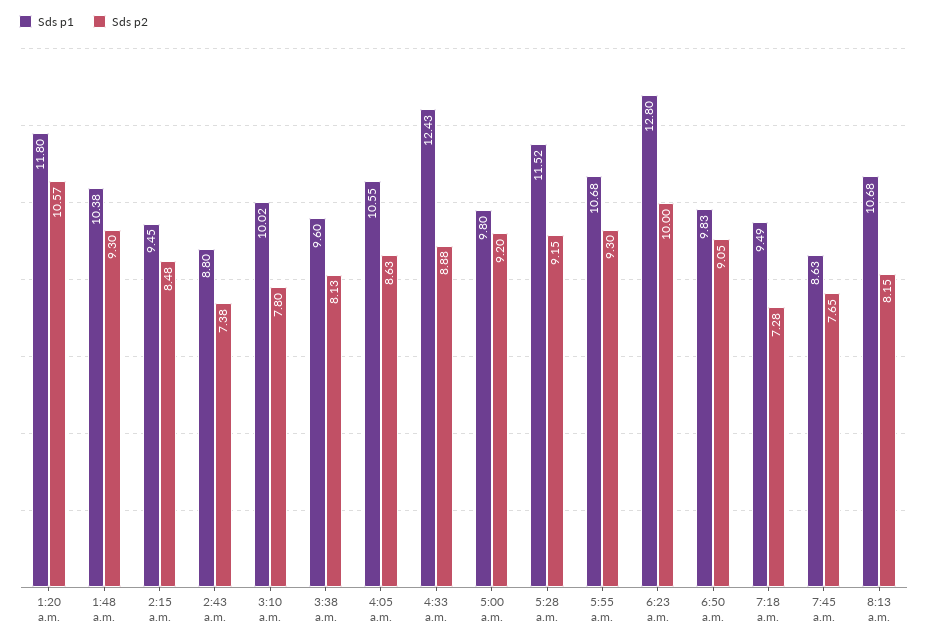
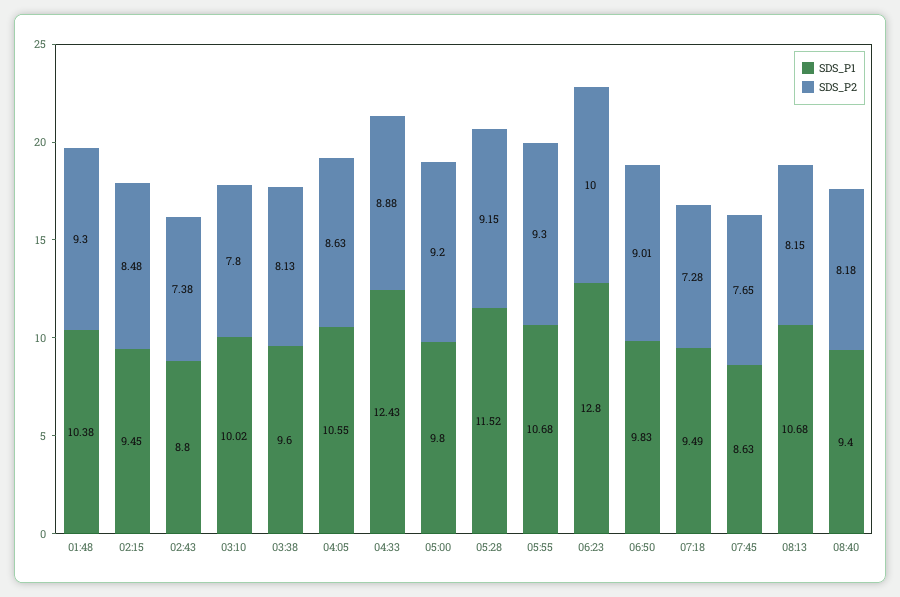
Sds p1, 1:20 a.m.: 11.8 -> none
Sds p2, 1:20 a.m.: 10.57 -> none
Sds p2, 6:50 a.m.: 9.05 -> 9.01
Sds p1, 08:40: none -> 9.4
Sds p2, 08:40: none -> 8.18

